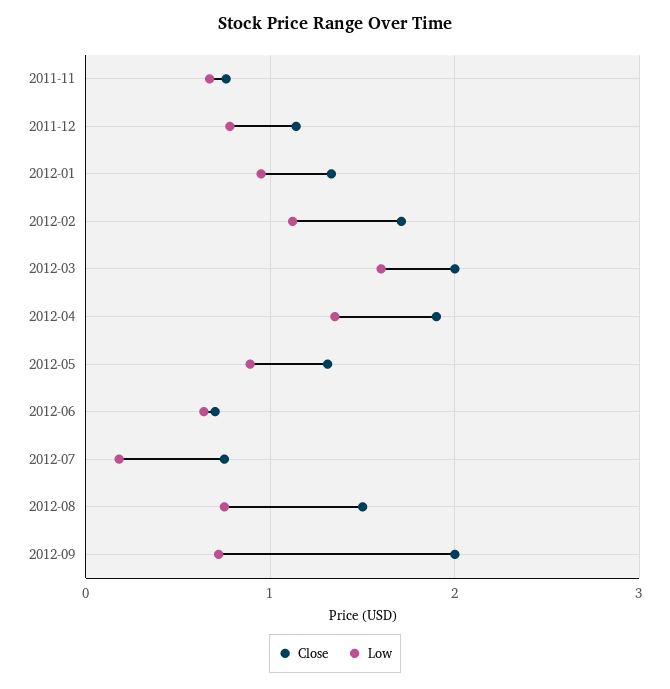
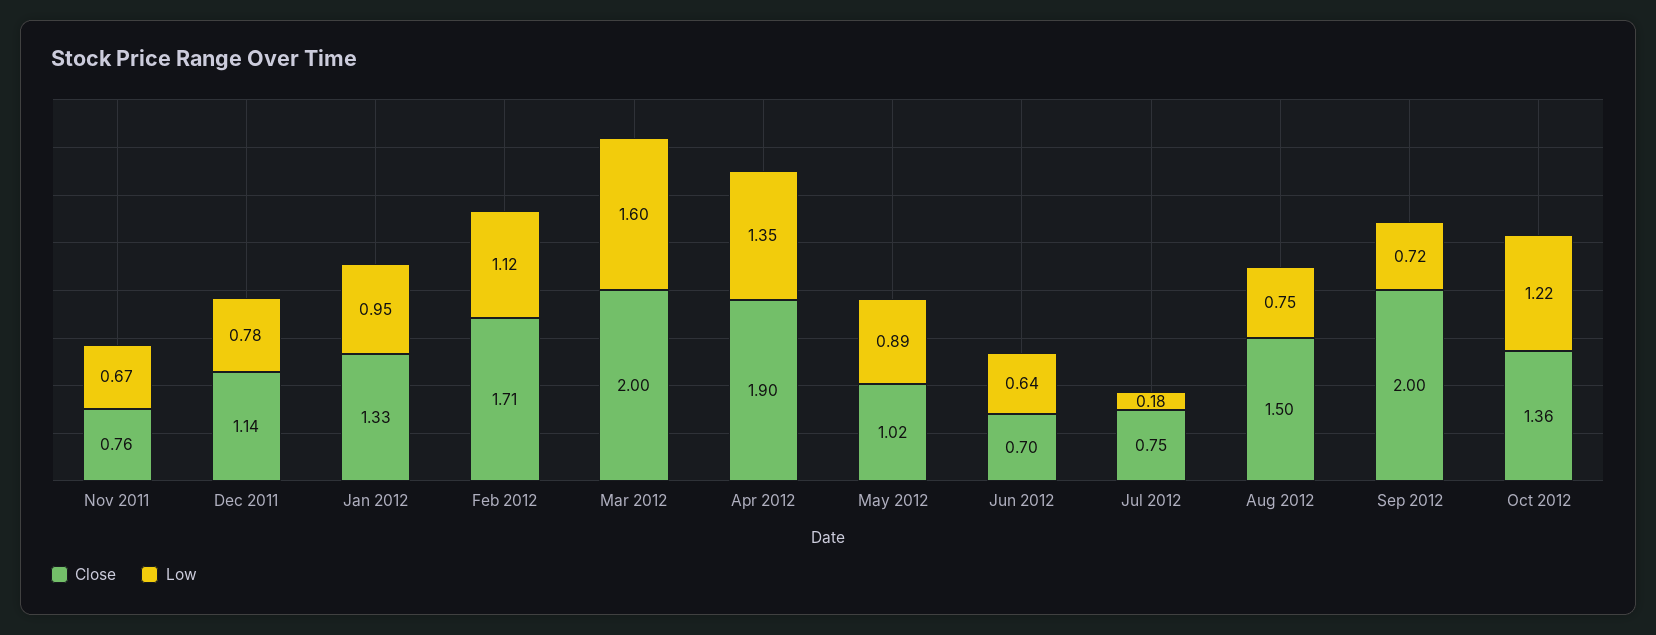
Close, 2012-05: 1.3 -> 1.02
Close, Oct 2012: none -> 1.36
Low, Oct 2012: none -> 1.22

